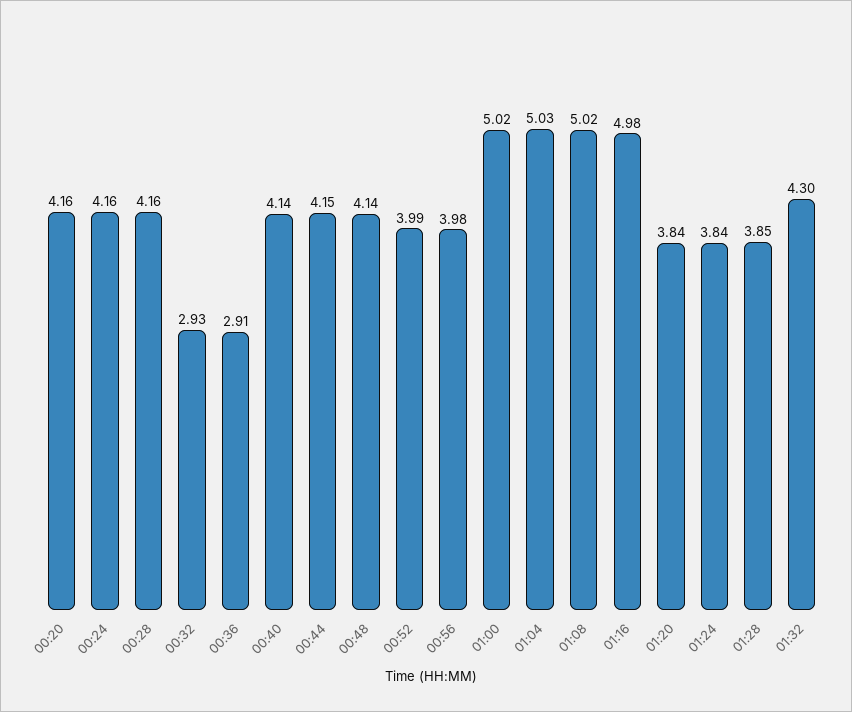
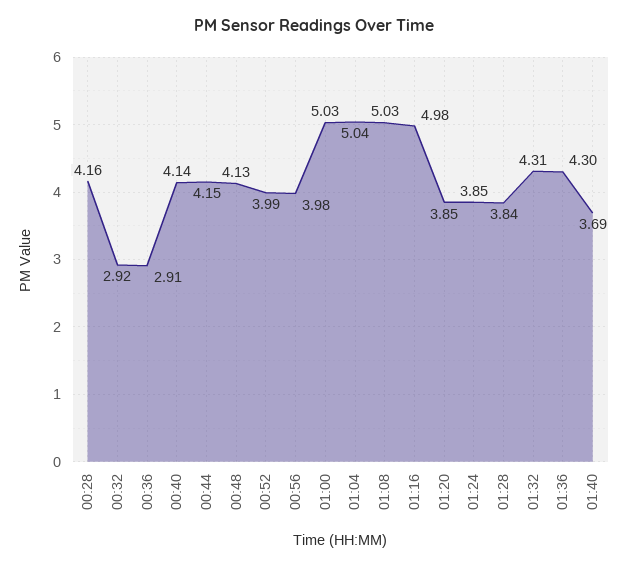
00:20: 4.16 -> none
00:24: 4.16 -> none
00:32: 2.93 -> 2.92
00:48: 4.14 -> 4.13
01:00: 5.02 -> 5.03
01:04: 5.03 -> 5.04
01:08: 5.02 -> 5.03
01:20: 3.84 -> 3.85
01:24: 3.84 -> 3.85
01:28: 3.85 -> 3.84
01:32: 4.3 -> 4.31
01:36: none -> 4.3
01:40: none -> 3.69

